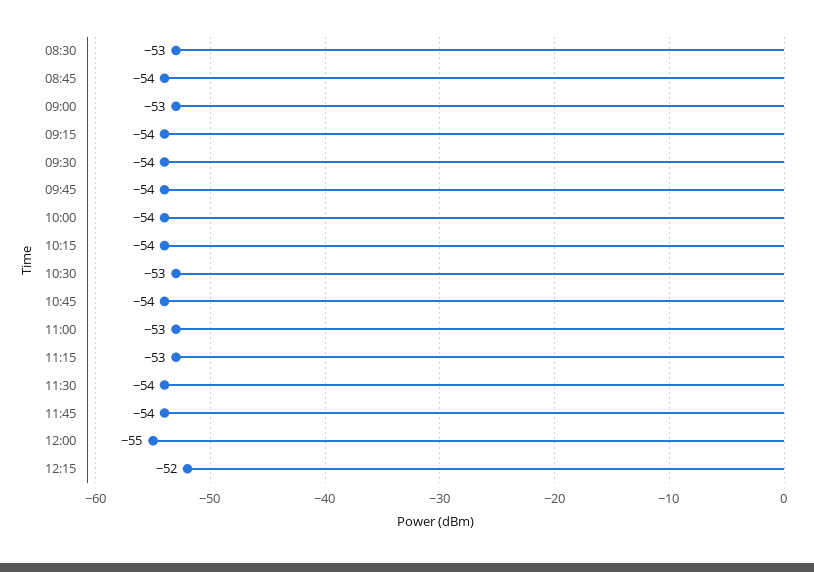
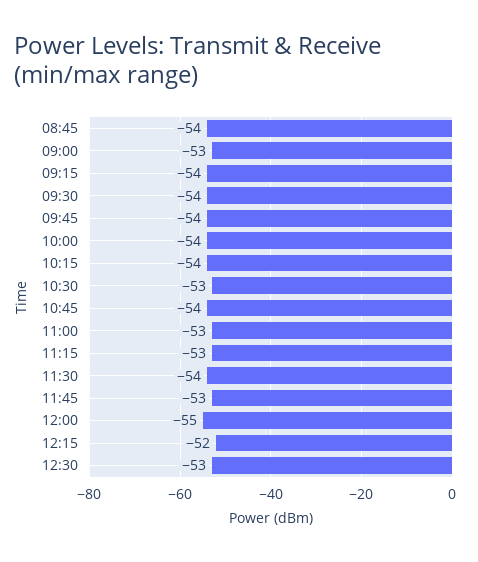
08:30: -53 -> none
11:45: -54 -> -53
12:30: none -> -53

